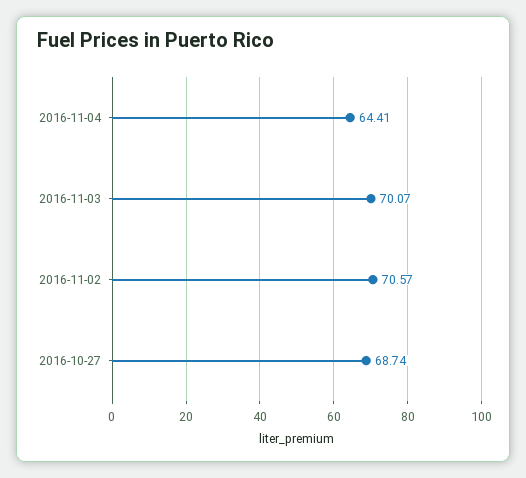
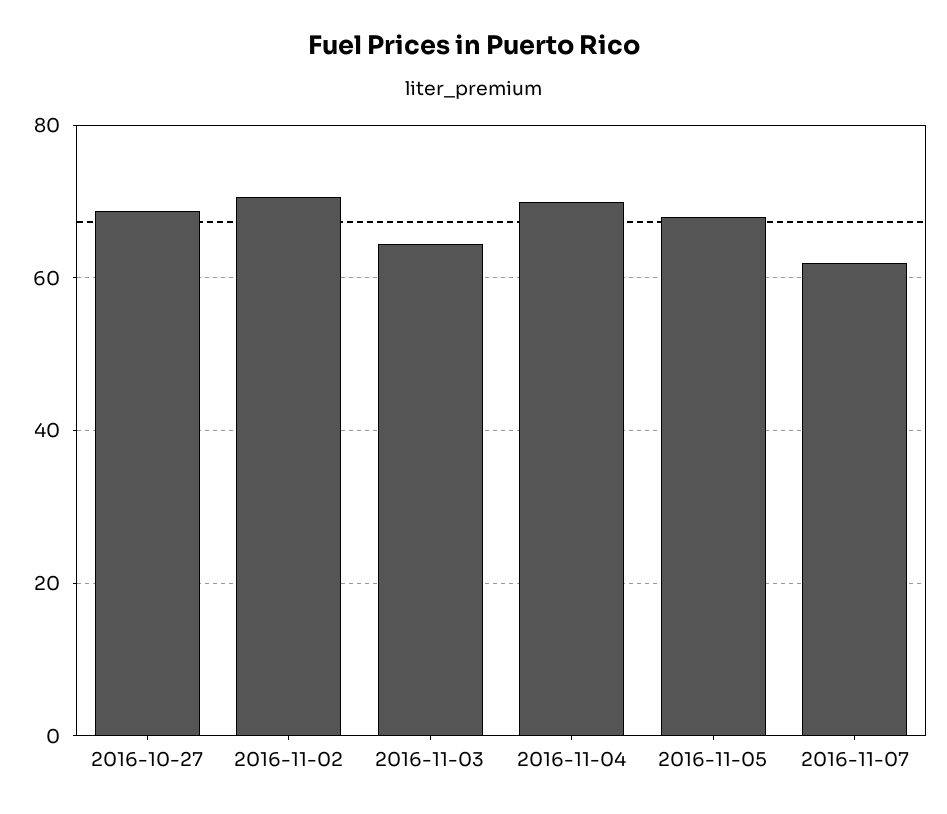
2016-11-04: 64.41 -> 70
2016-11-03: 70.07 -> 64
2016-11-05: none -> 68
2016-11-07: none -> 62

